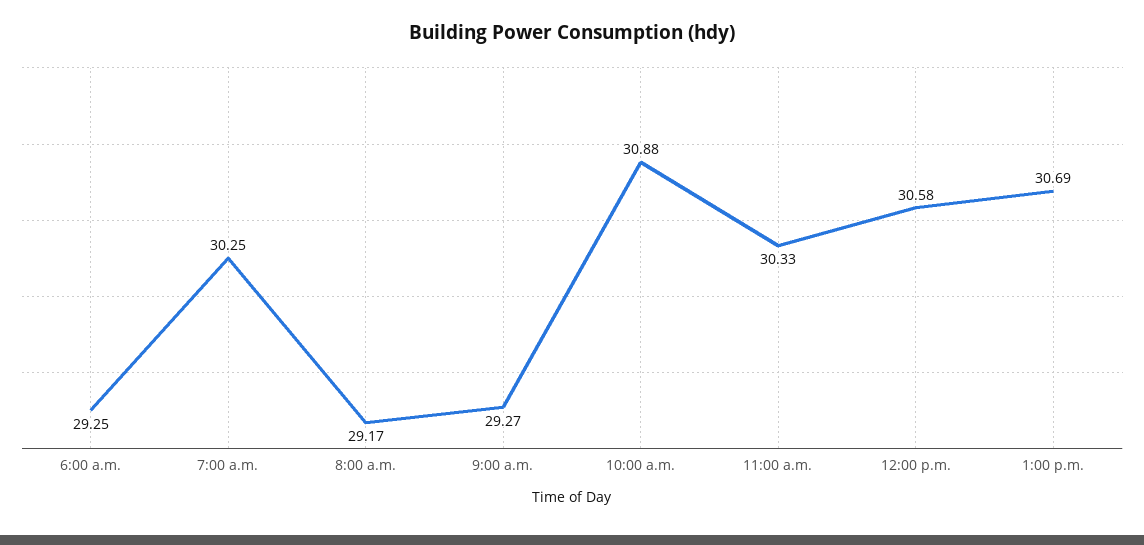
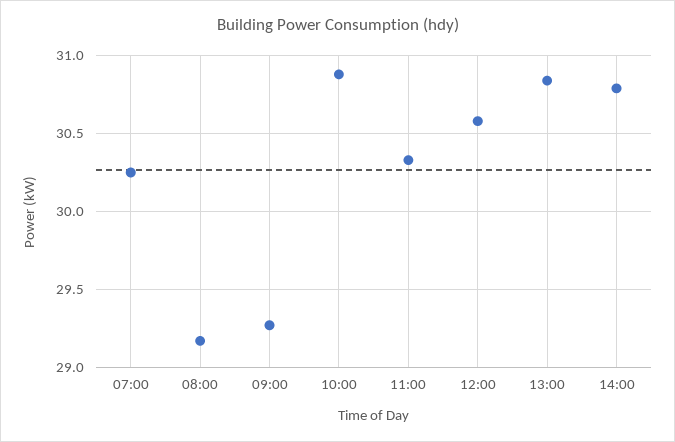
6:00 a.m.: 29.25 -> none
1:00 p.m.: 30.69 -> 30.85
14:00: none -> 30.8

